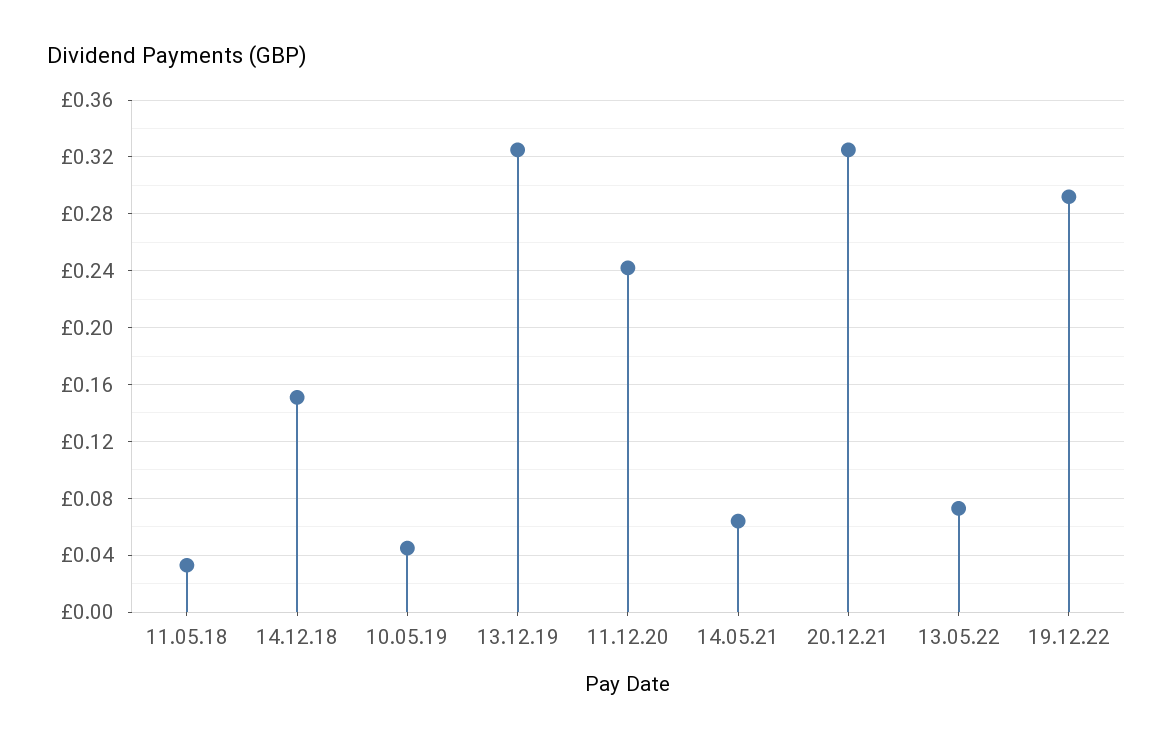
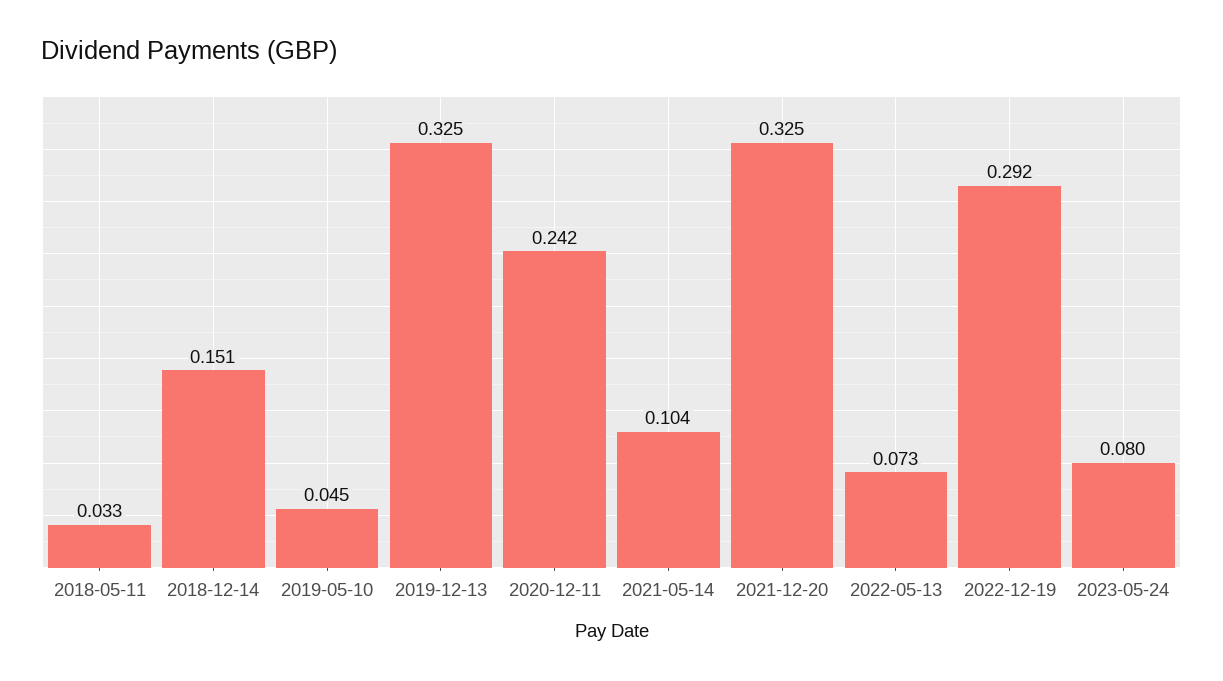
14.05.21: 0.065 -> 0.104
2023-05-24: none -> 0.08

